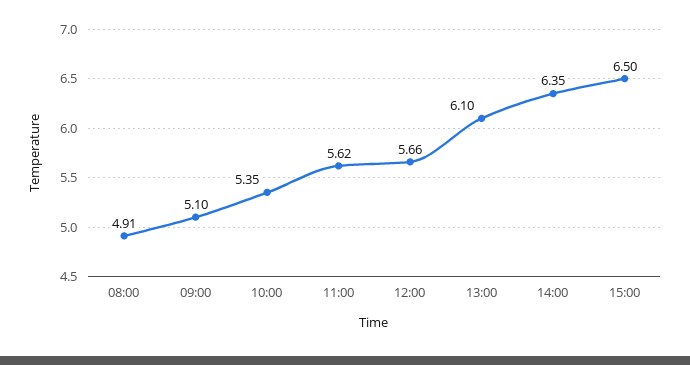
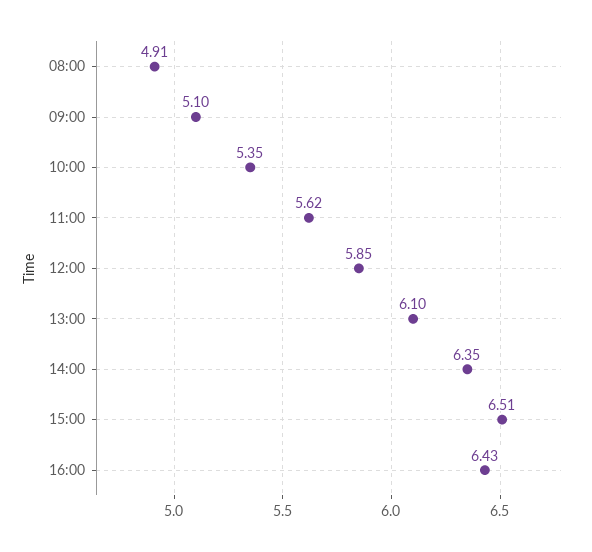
12:00: 5.66 -> 5.85
15:00: 6.5 -> 6.51
16:00: none -> 6.43

